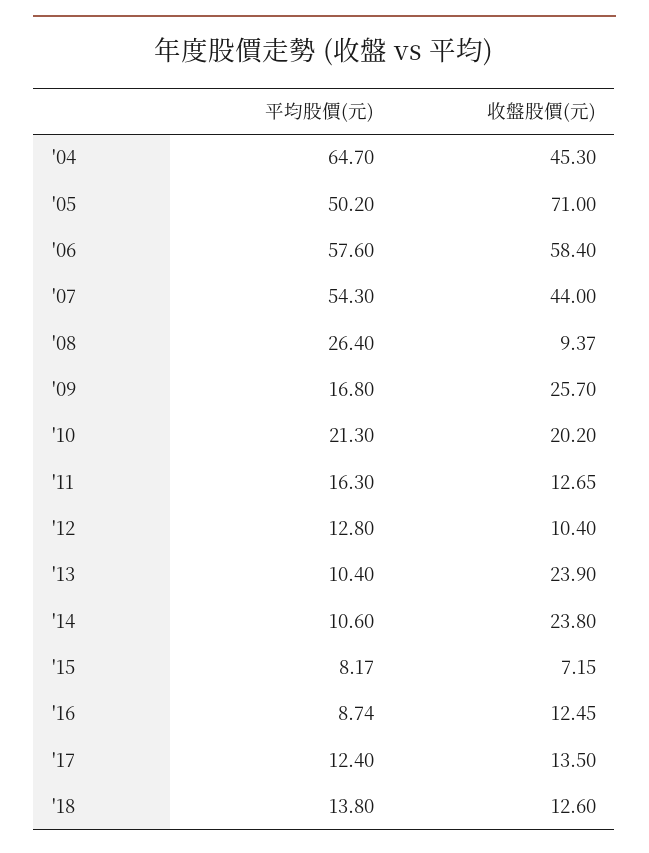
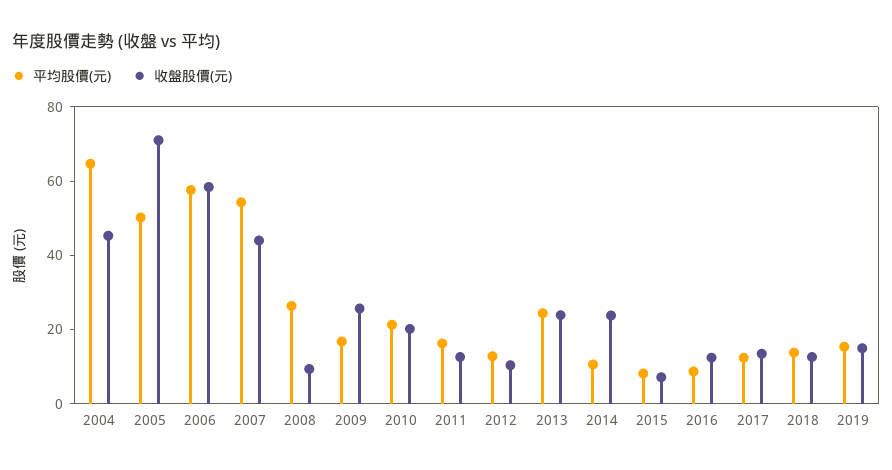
平均股價(元), '13: 10.4 -> 25
平均股價(元), 2019: none -> 15
收盤股價(元), 2019: none -> 15

